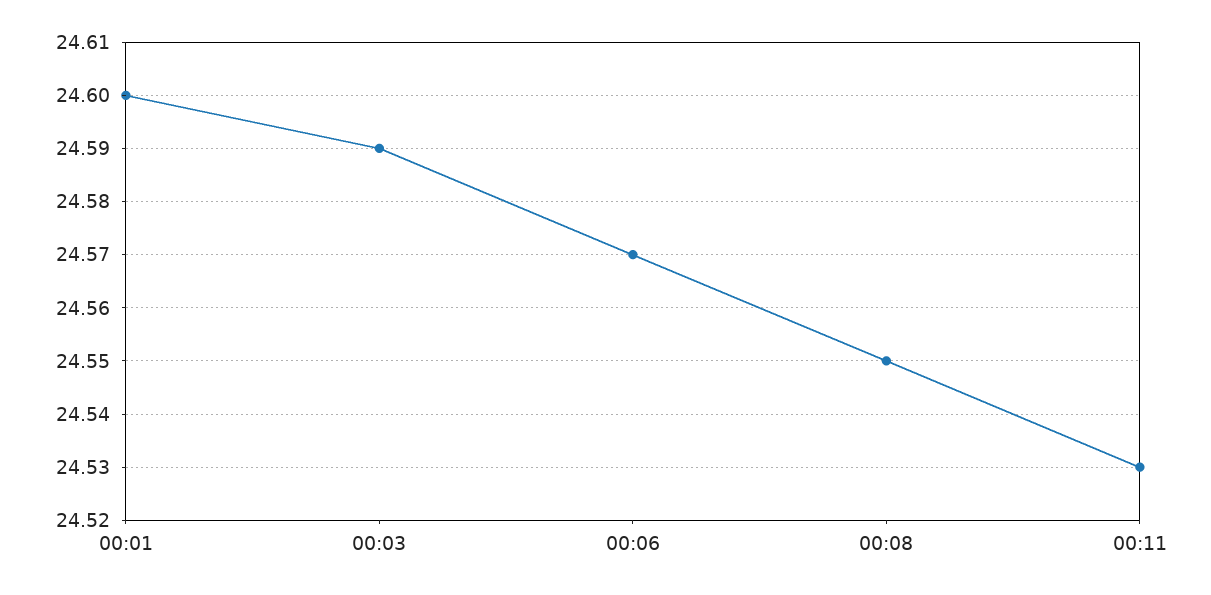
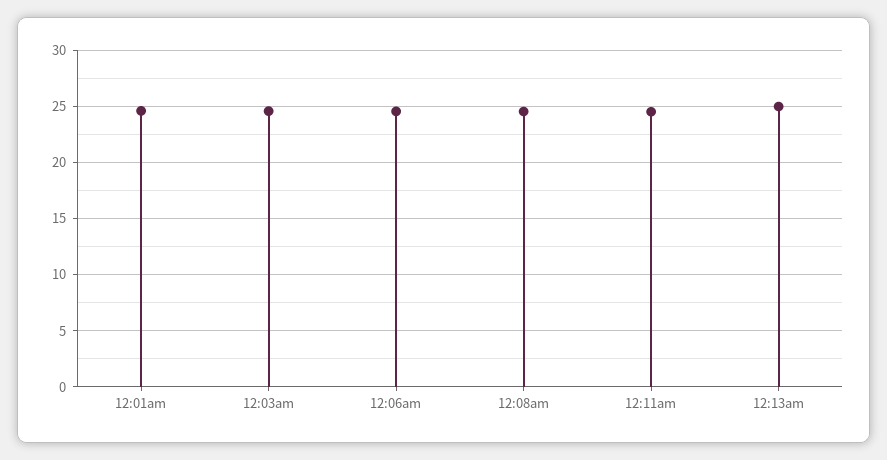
12:13am: none -> 25

